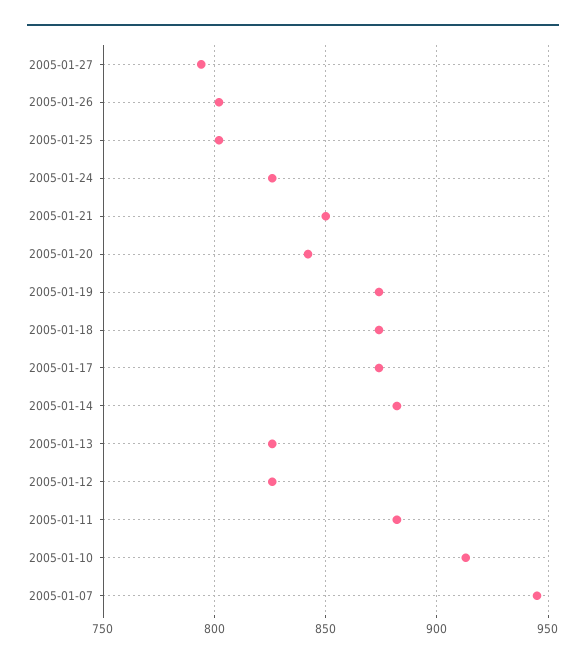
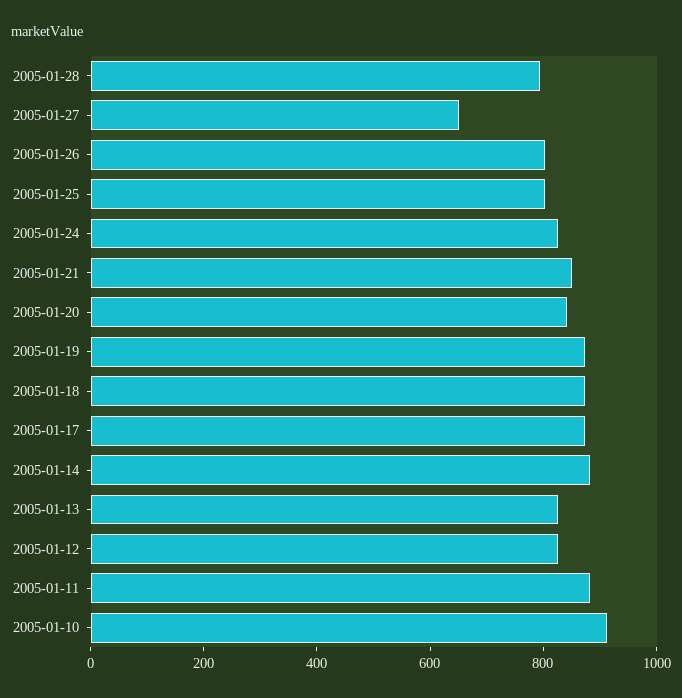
2005-01-27: 795 -> 650
2005-01-07: 945 -> none
2005-01-28: none -> 800

